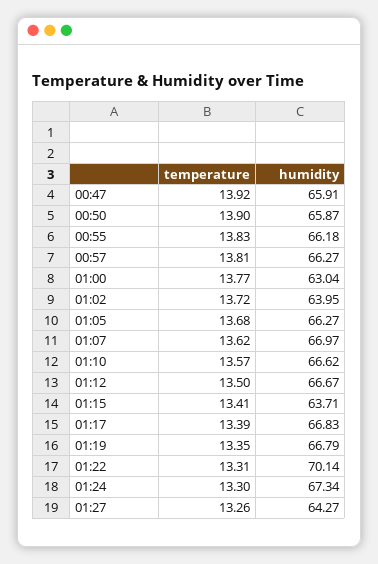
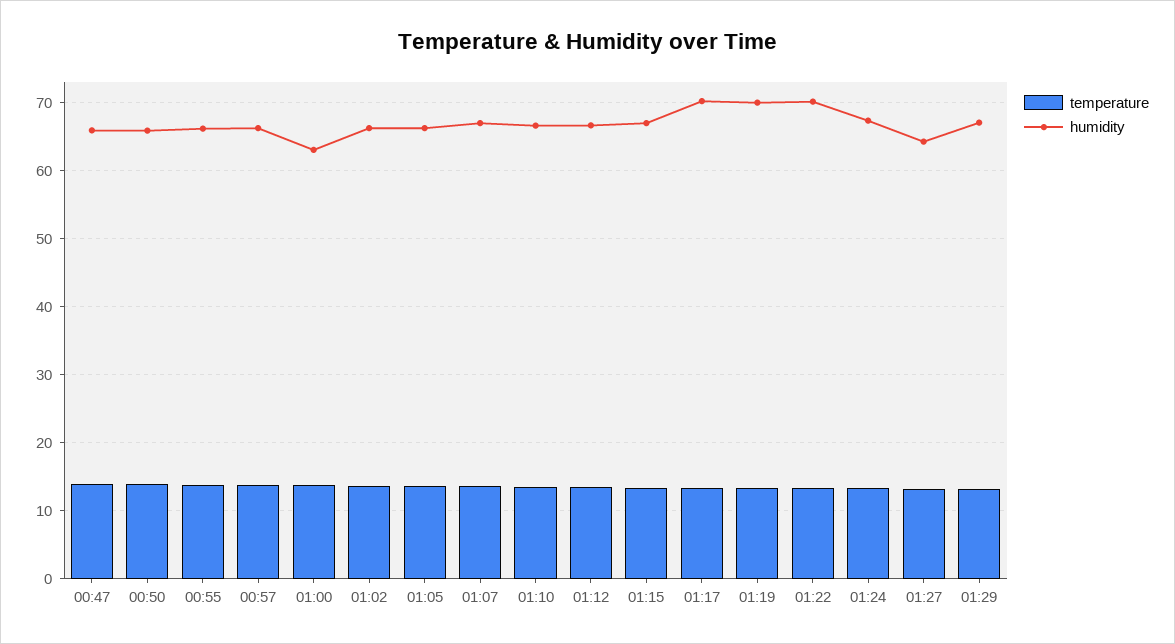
humidity, 01:02: 63.95 -> 66
humidity, 01:15: 63.71 -> 67
humidity, 01:17: 66.83 -> 70
humidity, 01:19: 66.79 -> 70
temperature, 01:29: none -> 13
humidity, 01:29: none -> 67

